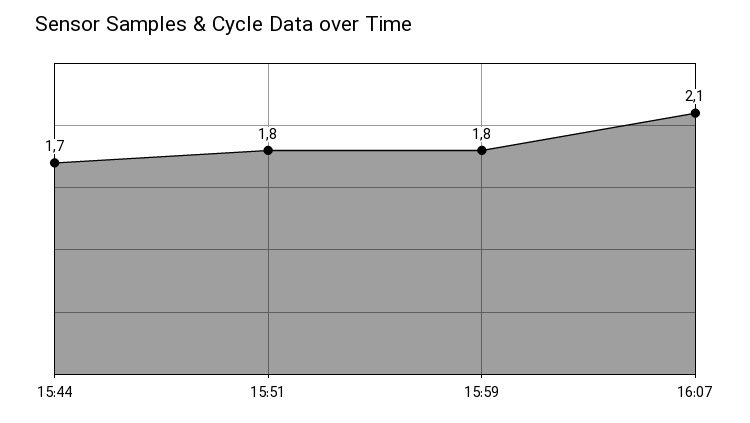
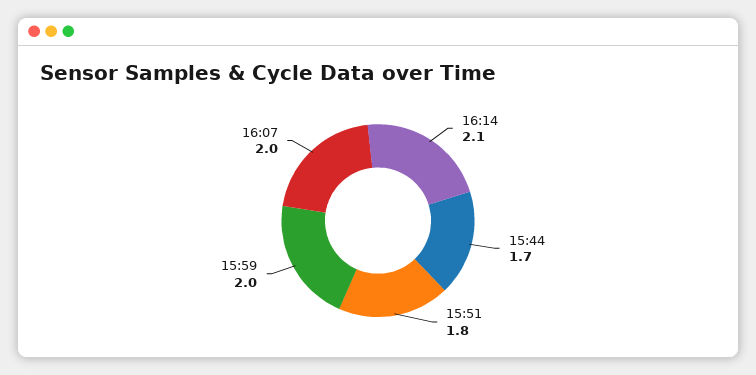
15:59: 1.8 -> 2
16:07: 2.1 -> 2
16:14: none -> 2.1

